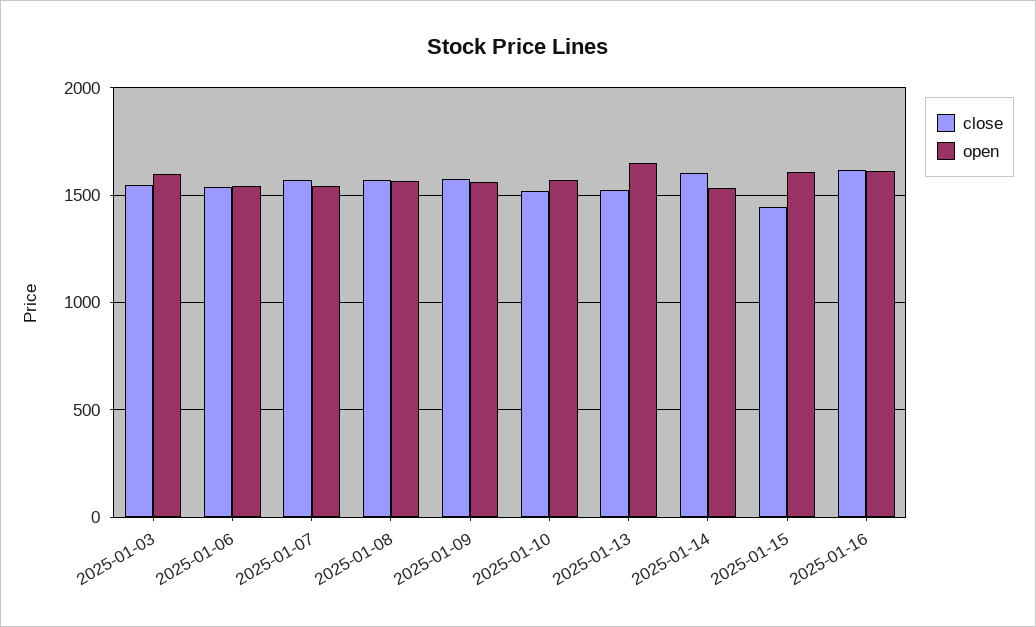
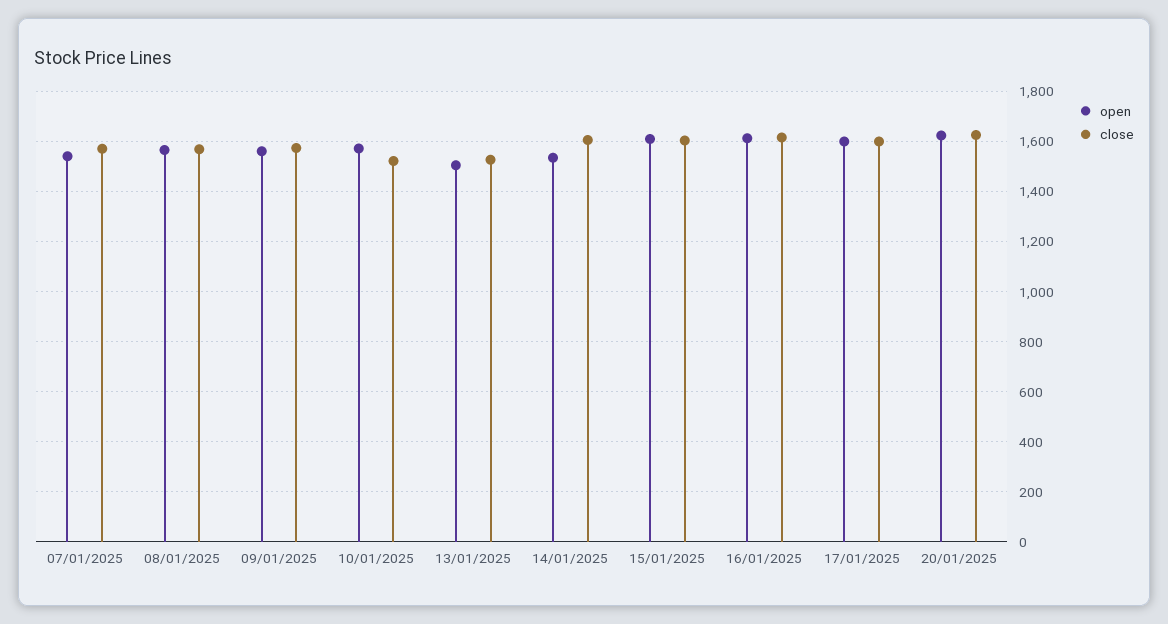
close, 2025-01-03: 1550 -> none
open, 2025-01-03: 1600 -> none
close, 2025-01-06: 1550 -> none
open, 2025-01-06: 1550 -> none
open, 2025-01-13: 1650 -> 1500
close, 2025-01-15: 1450 -> 1600
open, 17/01/2025: none -> 1600
close, 17/01/2025: none -> 1600
open, 20/01/2025: none -> 1625
close, 20/01/2025: none -> 1625

